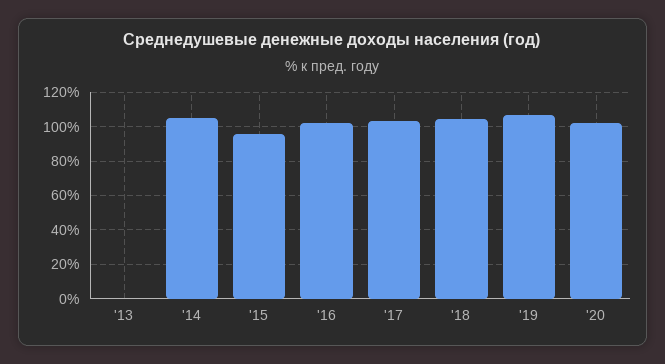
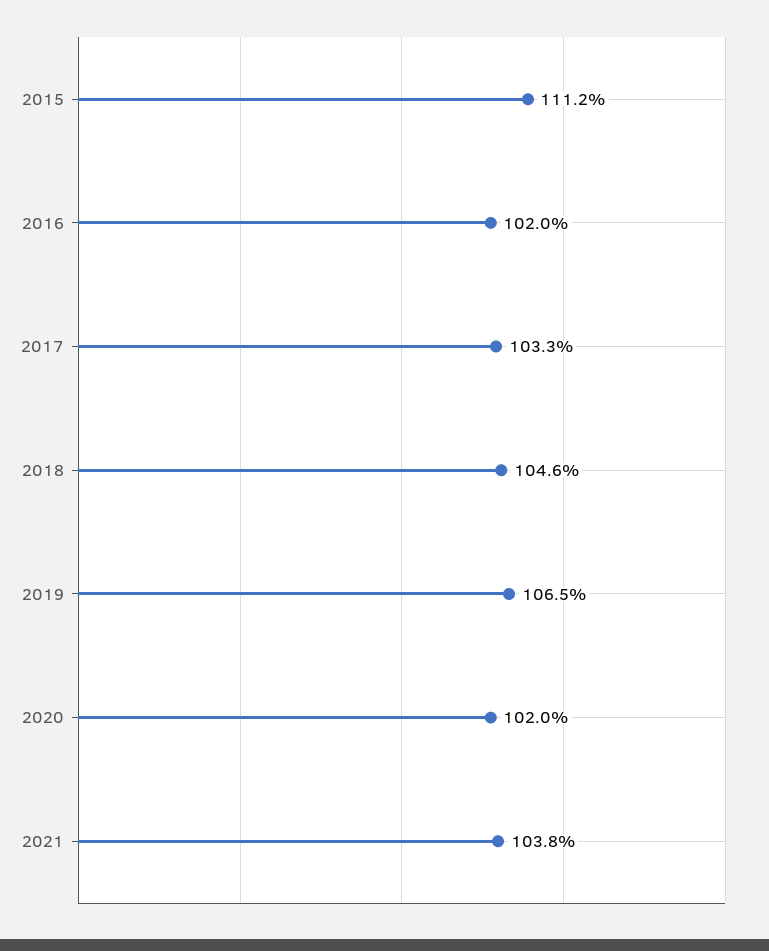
'13: 0 -> none
'14: 105 -> none
'15: 95 -> 111.2
2021: none -> 103.8

